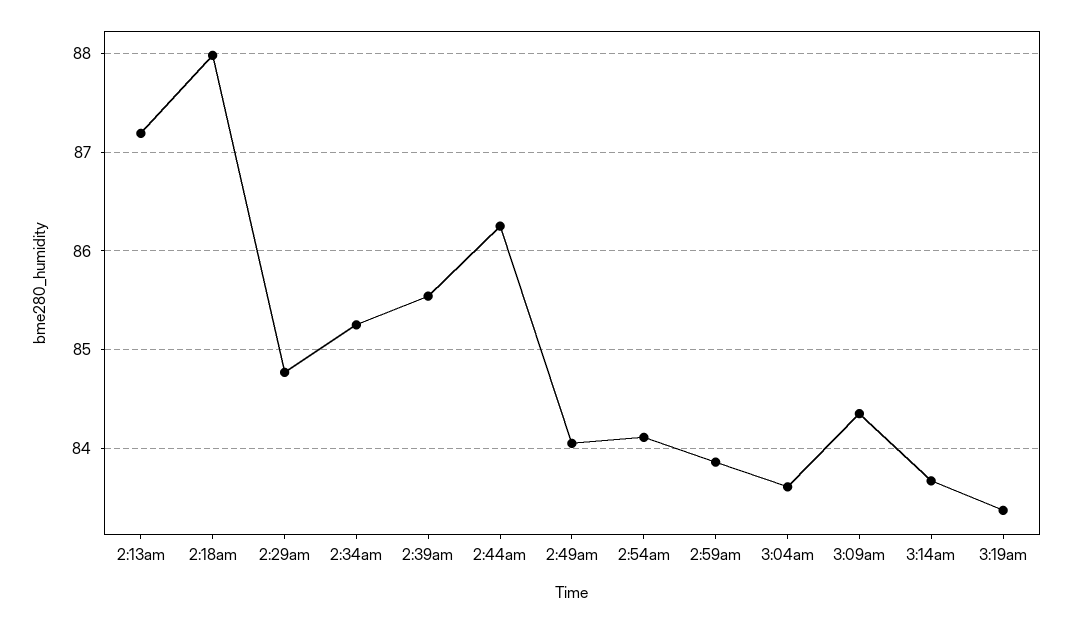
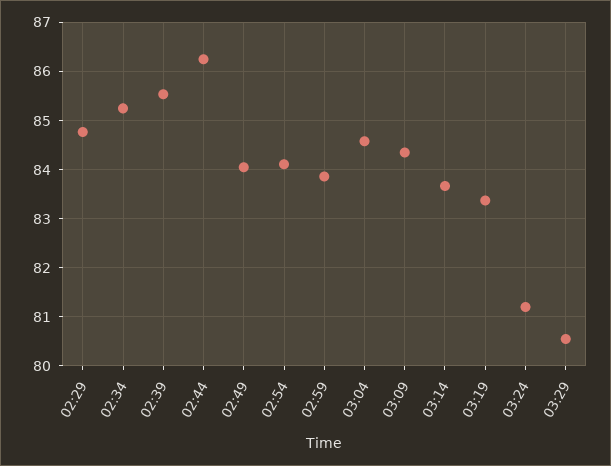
2:13am: 87.2 -> none
2:18am: 88 -> none
3:04am: 83.6 -> 84.6
03:24: none -> 81.2
03:29: none -> 80.6

